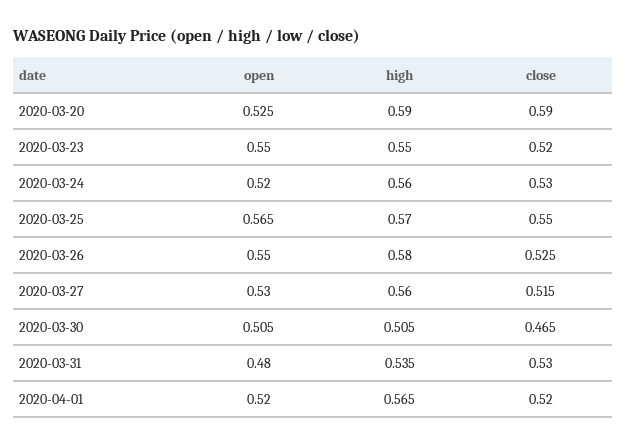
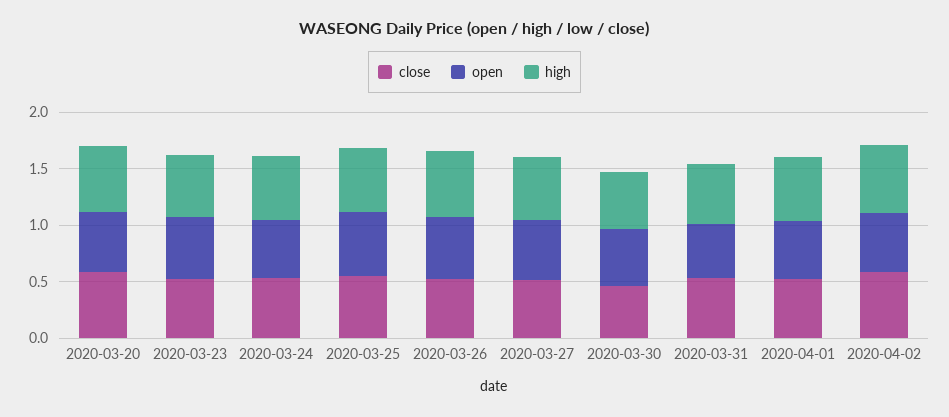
close, 2020-04-02: none -> 0.6
open, 2020-04-02: none -> 0.5
high, 2020-04-02: none -> 0.6

